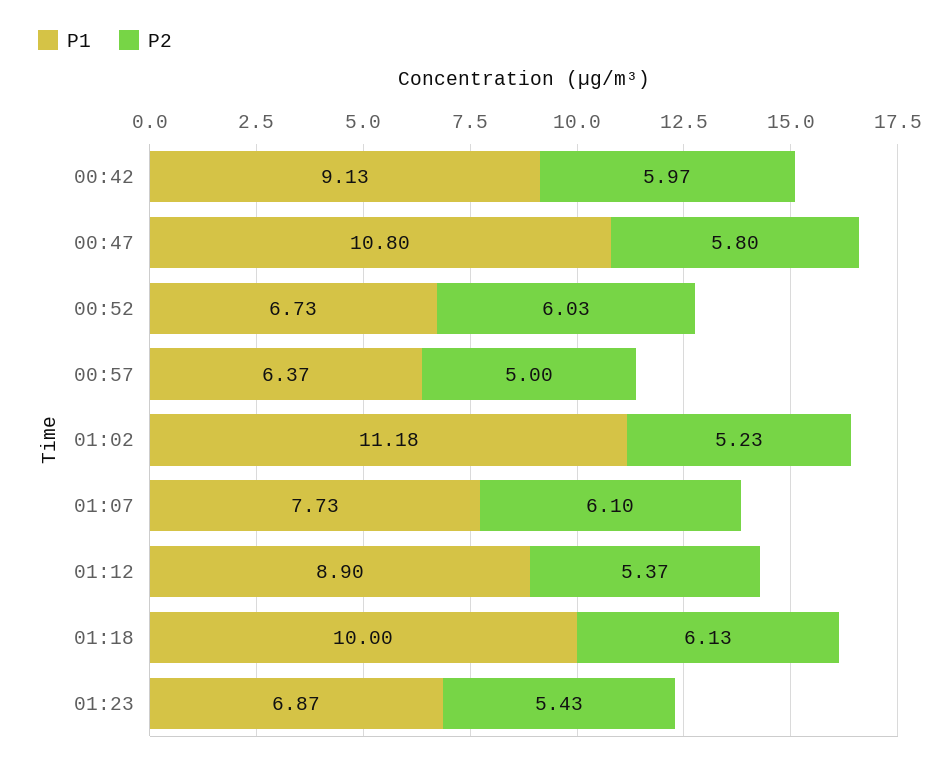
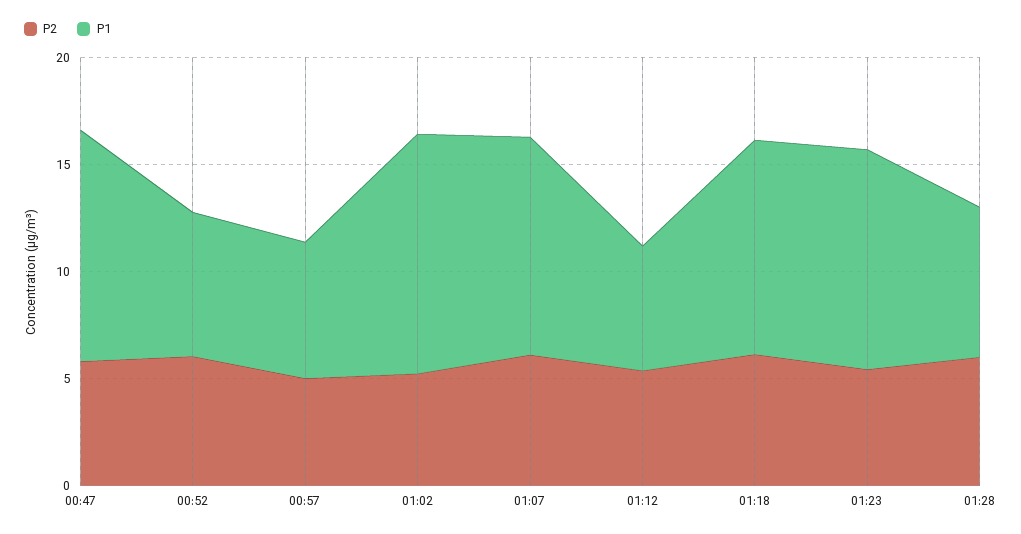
P1, 00:42: 9.13 -> none
P2, 00:42: 5.97 -> none
P1, 01:07: 7.73 -> 10
P1, 01:12: 8.9 -> 6
P1, 01:23: 6.87 -> 10
P2, 01:28: none -> 6
P1, 01:28: none -> 7

